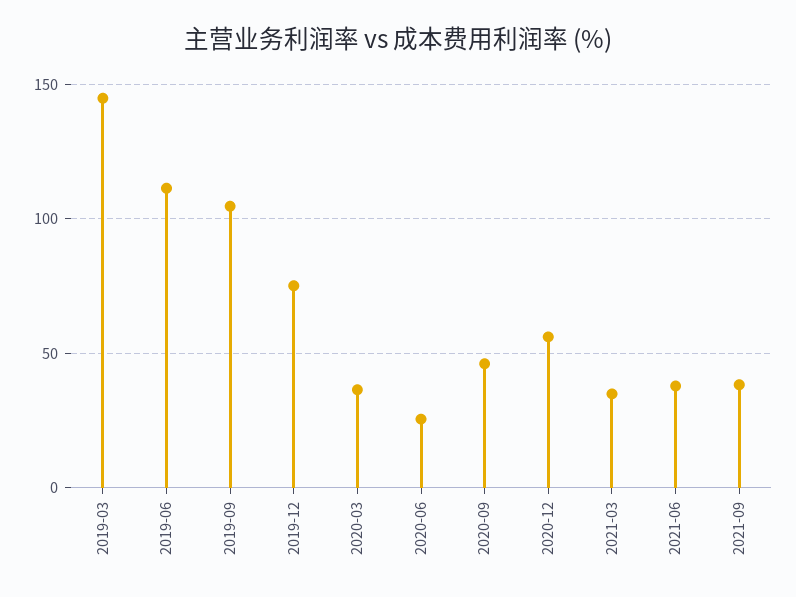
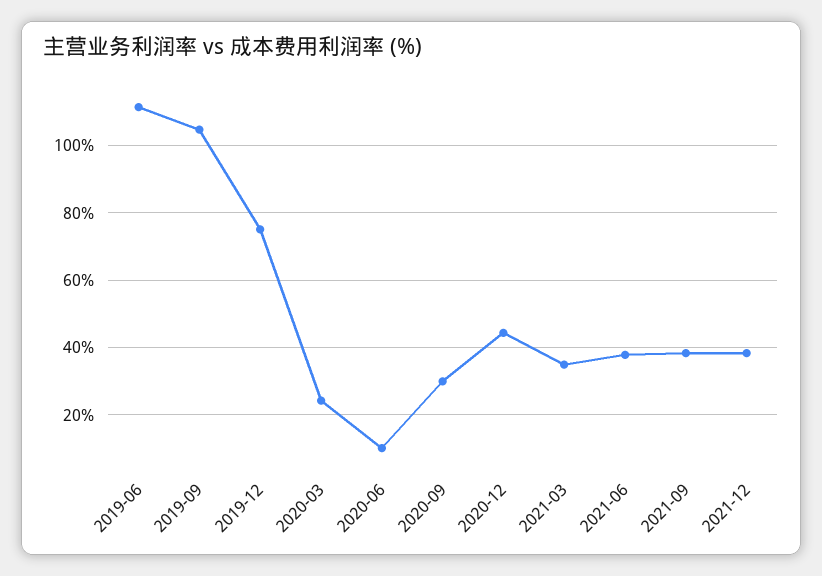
2019-03: 145 -> none
2020-03: 35 -> 24
2020-06: 25 -> 10
2020-09: 45 -> 30
2020-12: 55 -> 44
2021-12: none -> 38

